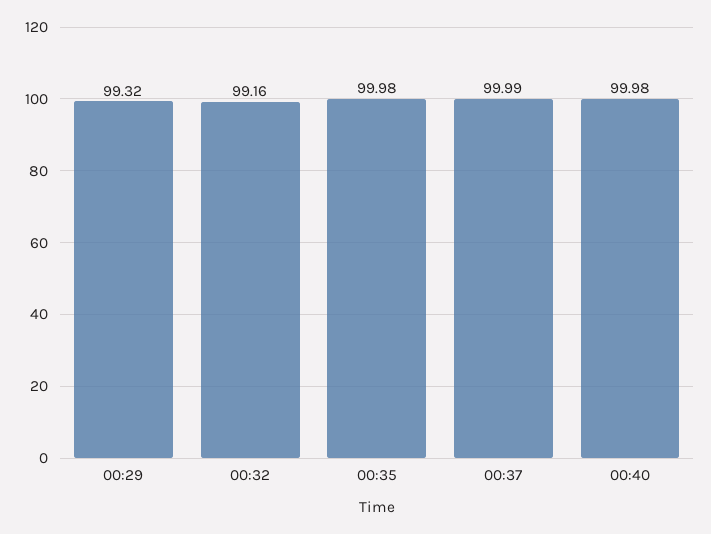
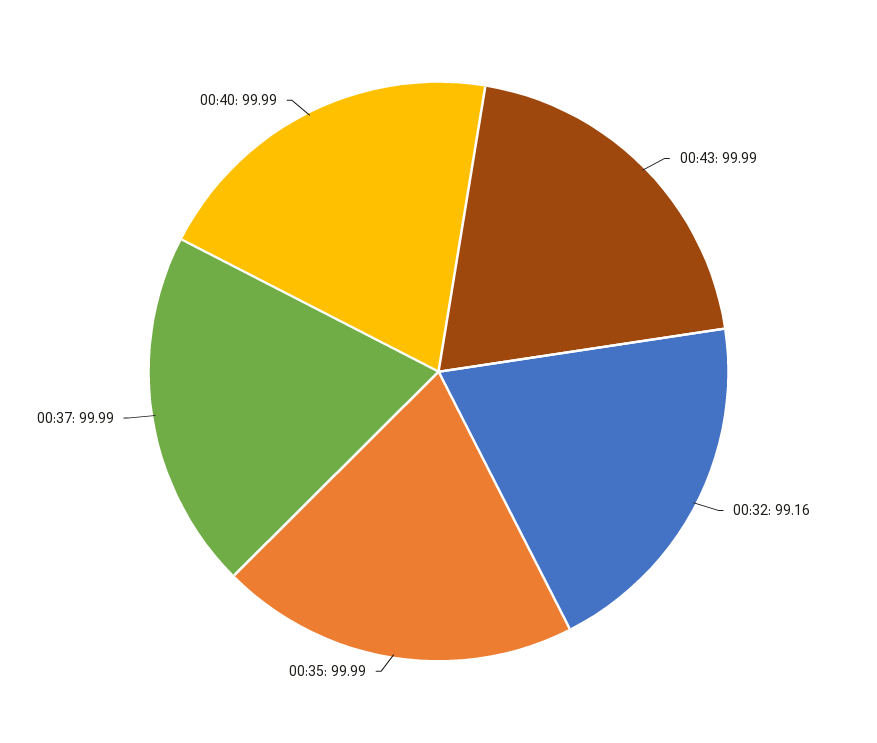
00:29: 99.32 -> none
00:35: 99.98 -> 99.99
00:40: 99.98 -> 99.99
00:43: none -> 99.99

